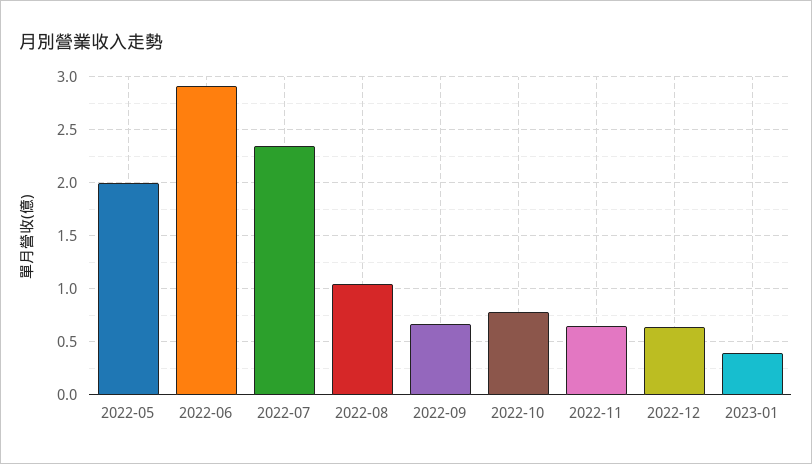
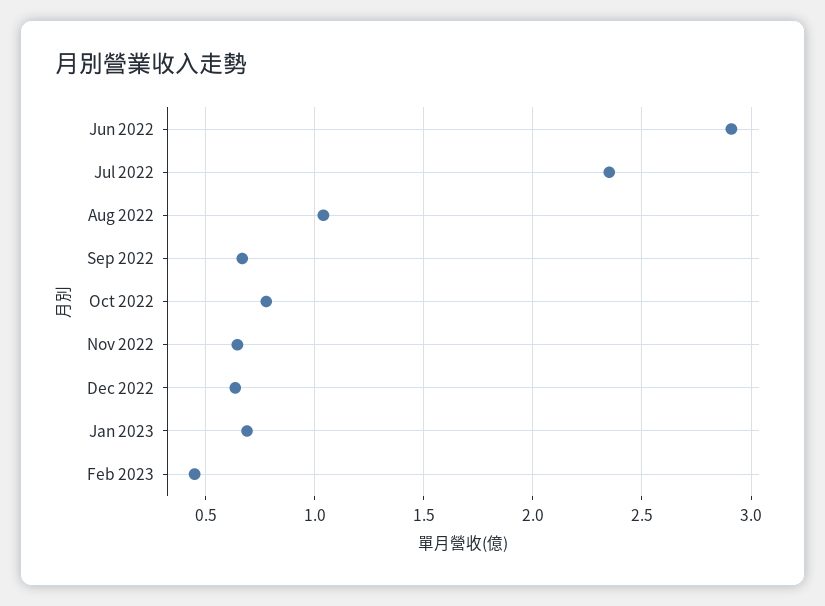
2022-05: 2 -> none
2023-01: 0.4 -> 0.7
Feb 2023: none -> 0.45

